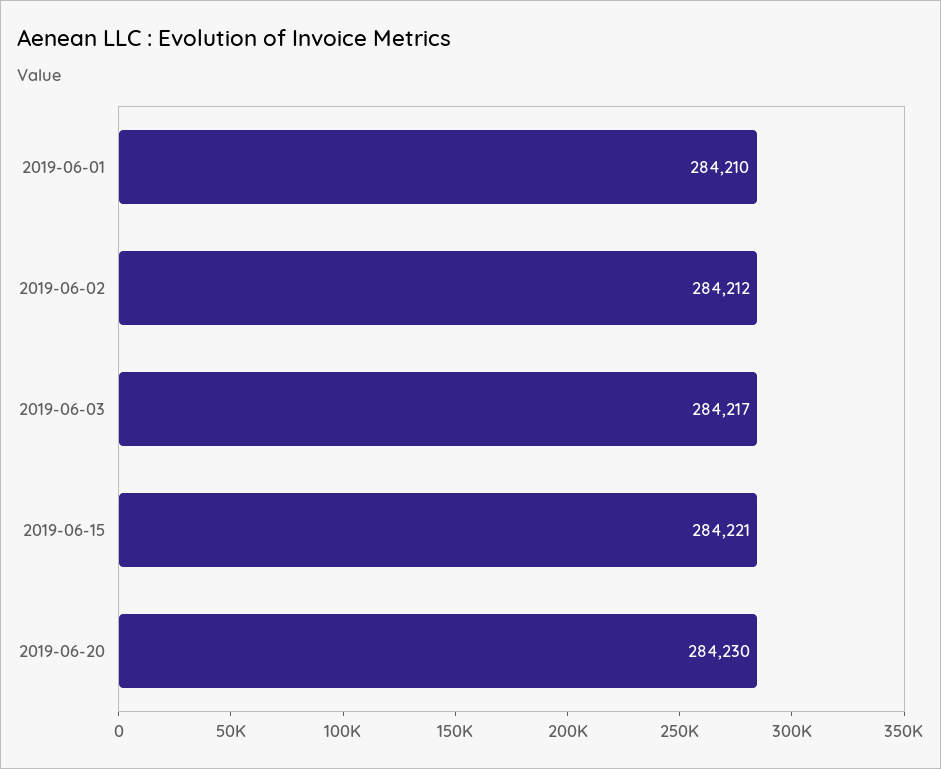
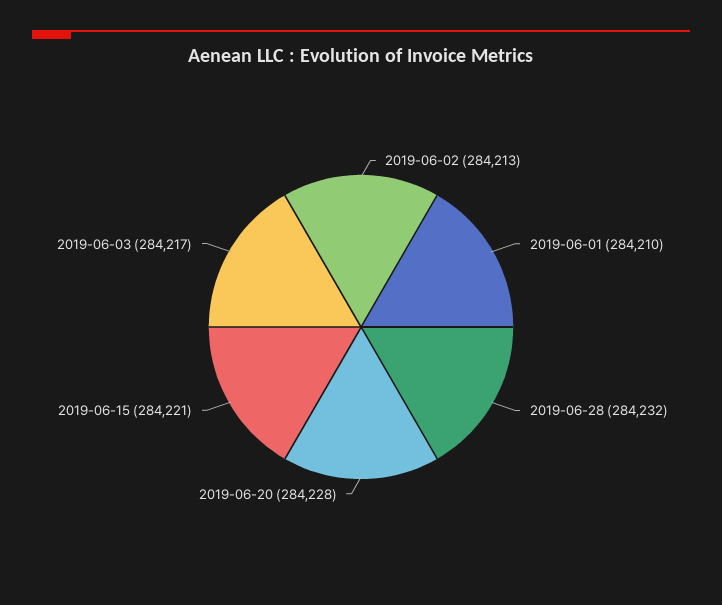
2019-06-02: 284212 -> 284213
2019-06-20: 284230 -> 284228
2019-06-28: none -> 284232

